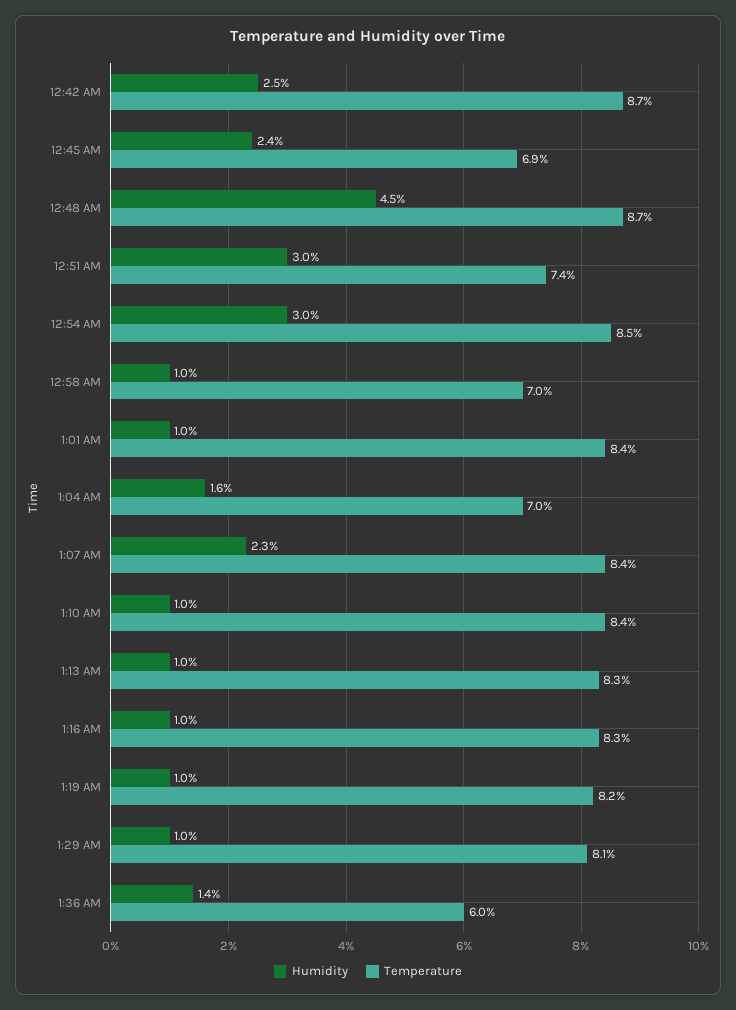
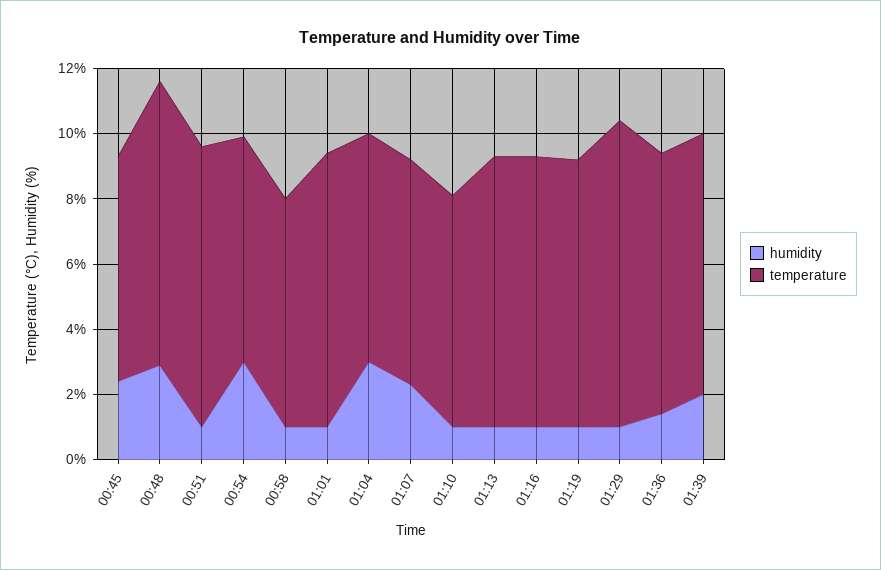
Humidity, 12:42 AM: 2.5 -> none
Temperature, 12:42 AM: 8.7 -> none
Humidity, 12:48 AM: 4.5 -> 3
Humidity, 12:51 AM: 3 -> 1
Temperature, 12:51 AM: 7.4 -> 8.5
Temperature, 12:54 AM: 8.5 -> 7
Humidity, 1:04 AM: 1.6 -> 3
Temperature, 1:07 AM: 8.4 -> 7
Temperature, 1:10 AM: 8.4 -> 7
Temperature, 1:29 AM: 8.1 -> 9.5
Temperature, 1:36 AM: 6 -> 8
Humidity, 01:39: none -> 2
Temperature, 01:39: none -> 8

